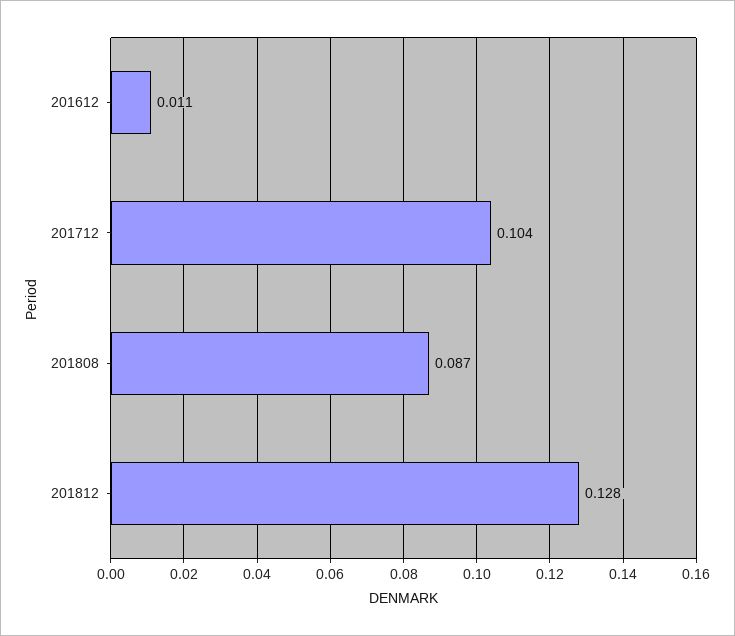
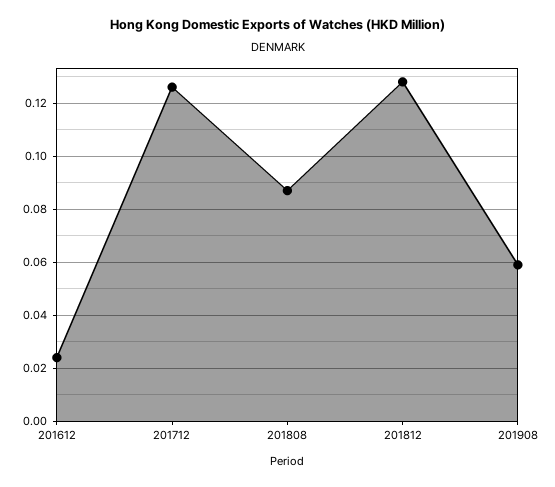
201612: 0.011 -> 0.025
201712: 0.104 -> 0.125
201908: none -> 0.06

